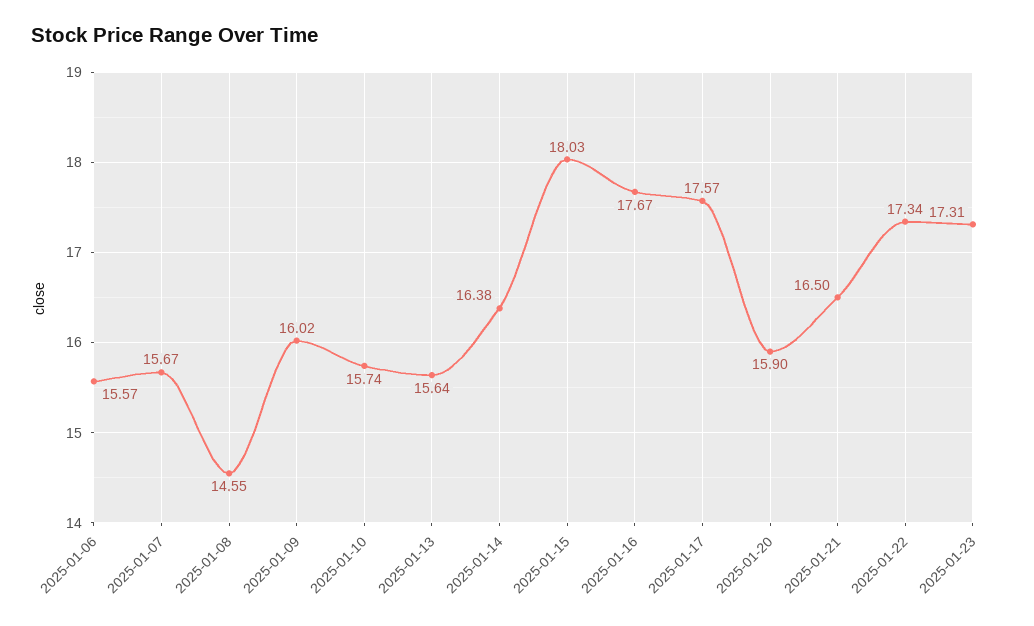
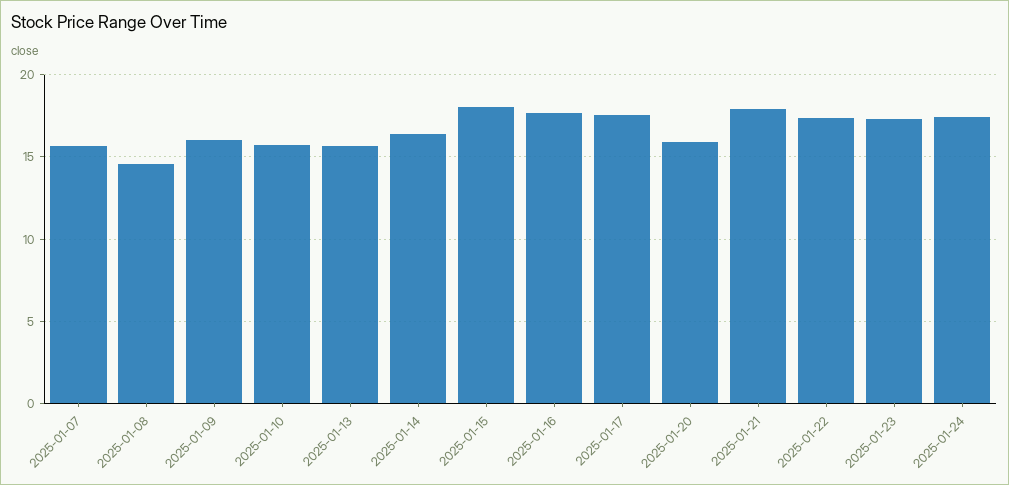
2025-01-06: 15.57 -> none
2025-01-21: 16.5 -> 18
2025-01-24: none -> 17.5

